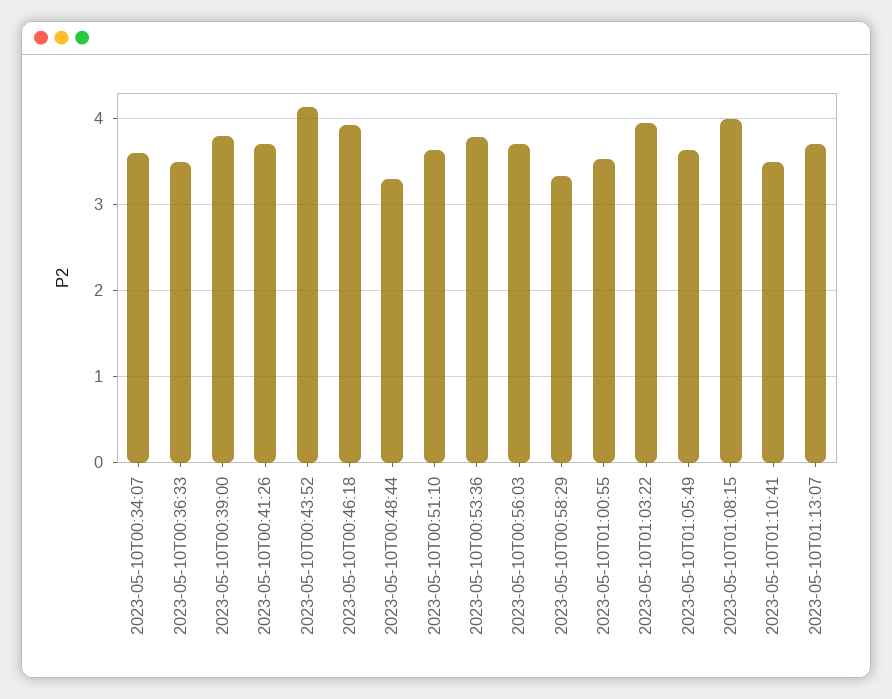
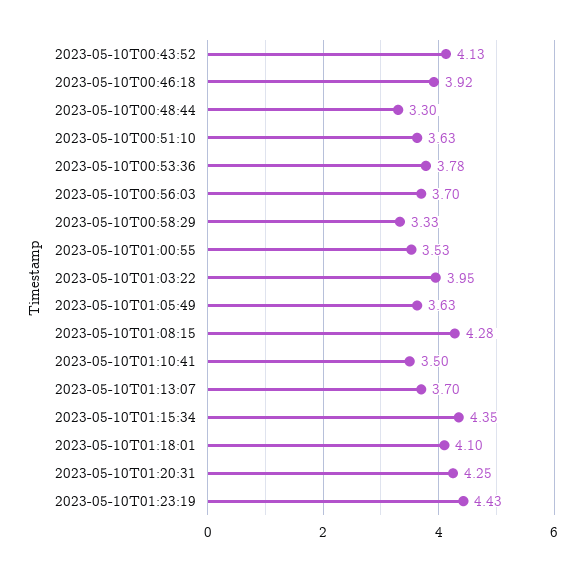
2023-05-10T00:34:07: 3.6 -> none
2023-05-10T00:36:33: 3.5 -> none
2023-05-10T00:39:00: 3.8 -> none
2023-05-10T00:41:26: 3.7 -> none
2023-05-10T01:08:15: 4 -> 4.28
2023-05-10T01:15:34: none -> 4.35
2023-05-10T01:18:01: none -> 4.1
2023-05-10T01:20:31: none -> 4.25
2023-05-10T01:23:19: none -> 4.43

